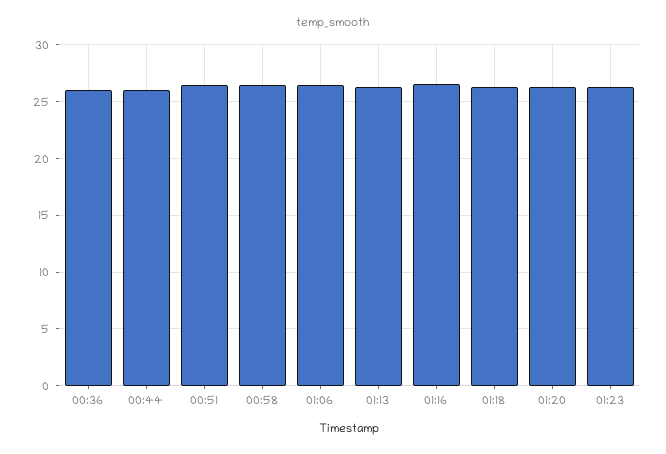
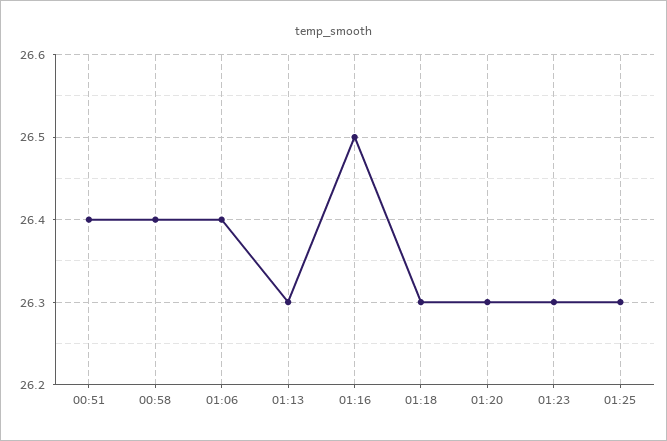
00:36: 26 -> none
00:44: 26 -> none
01:25: none -> 26.3

